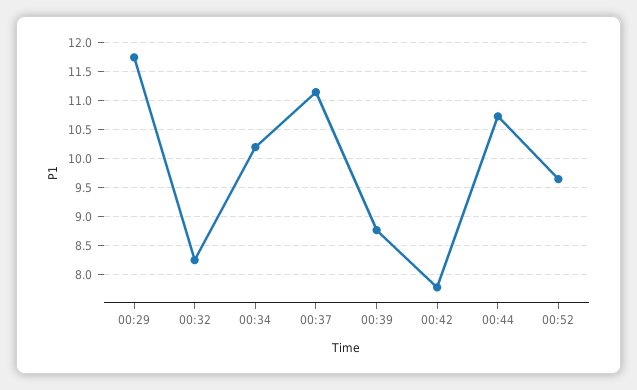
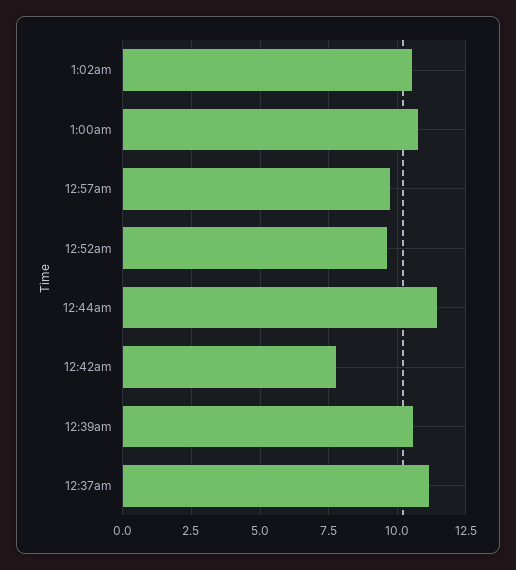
00:29: 11.75 -> none
00:32: 8.25 -> none
00:34: 10.25 -> none
00:39: 8.75 -> 10.5
00:44: 10.75 -> 11.5
1:02am: none -> 10.5
1:00am: none -> 10.75
12:57am: none -> 9.75

